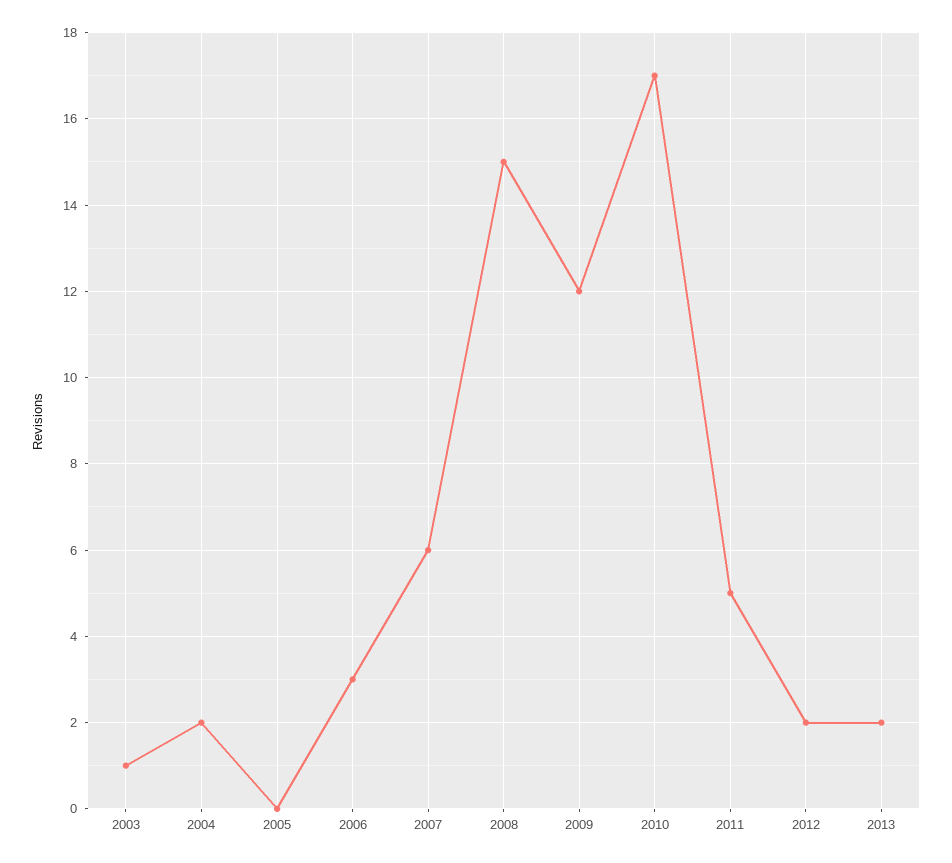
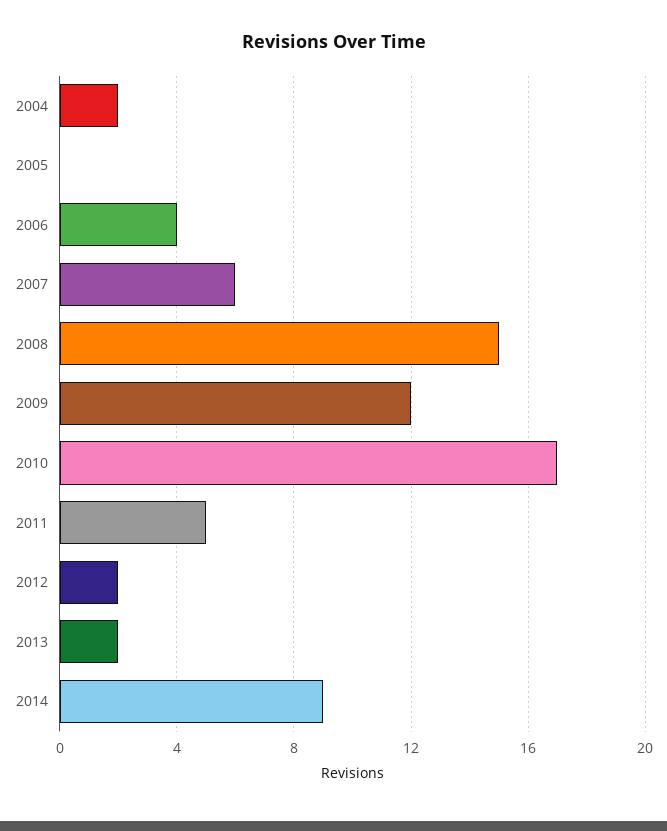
2003: 1 -> none
2006: 3 -> 4
2014: none -> 9

